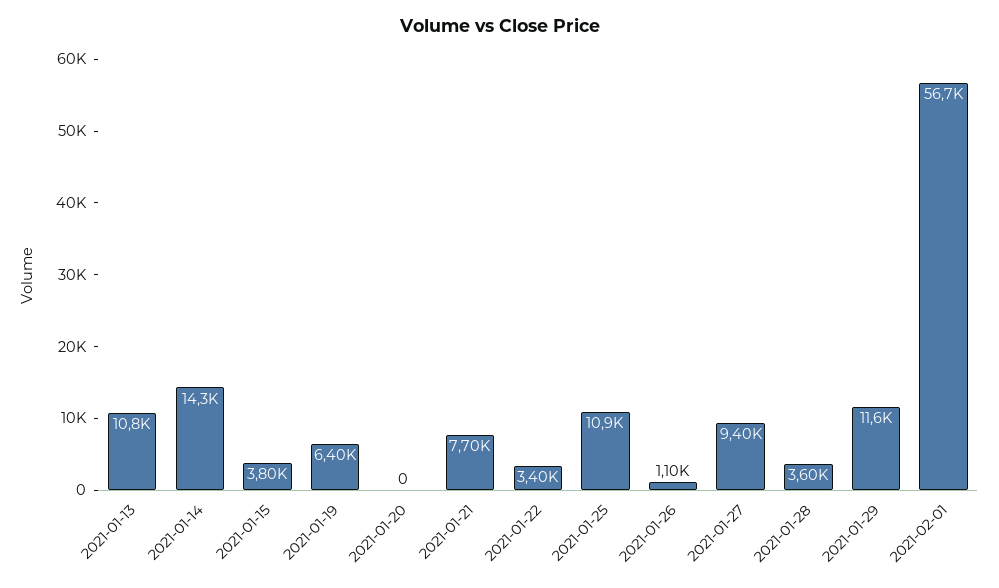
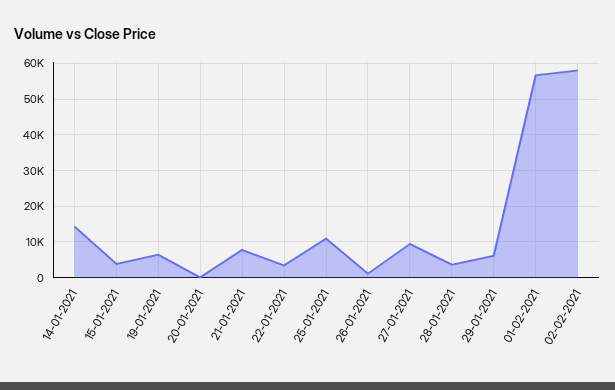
2021-01-13: 10800 -> none
2021-01-29: 11600 -> 6000
02-02-2021: none -> 58000

